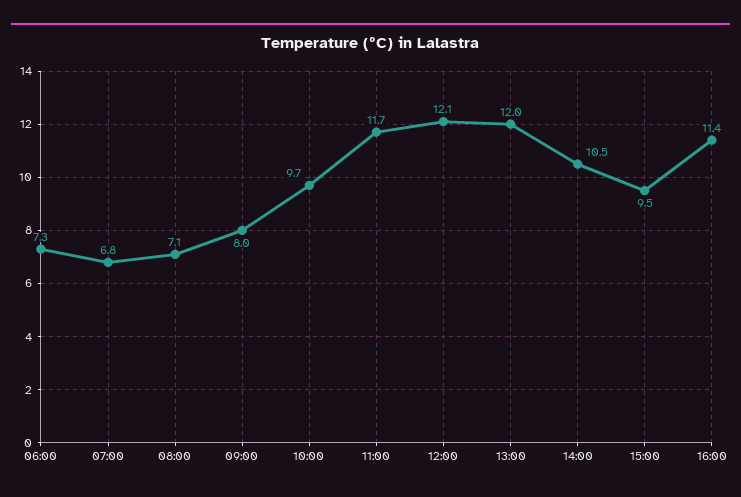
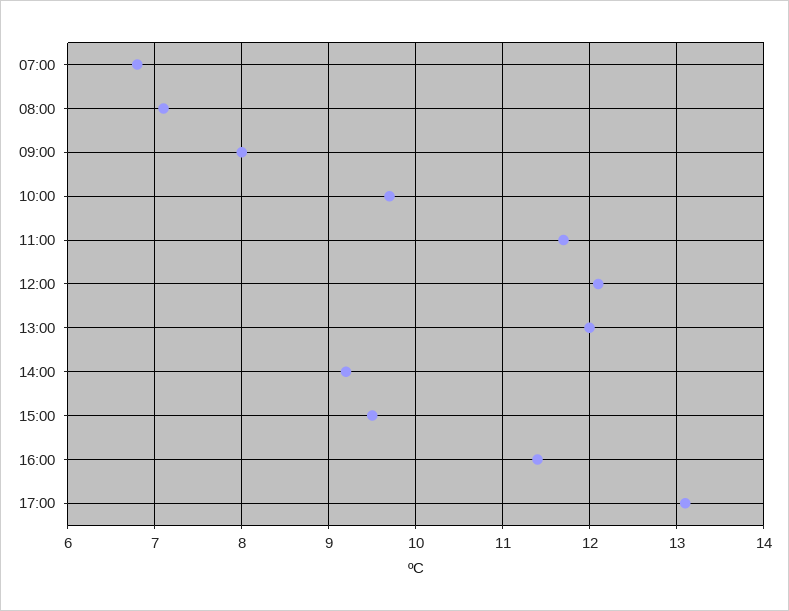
06:00: 7.3 -> none
14:00: 10.5 -> 9.2
17:00: none -> 13.1

